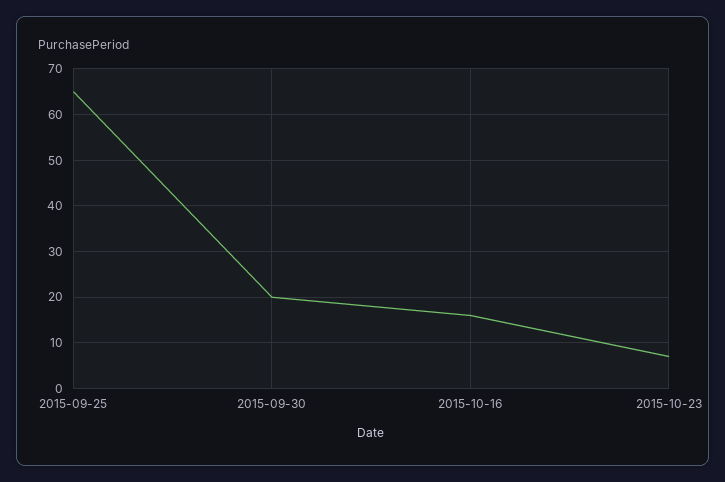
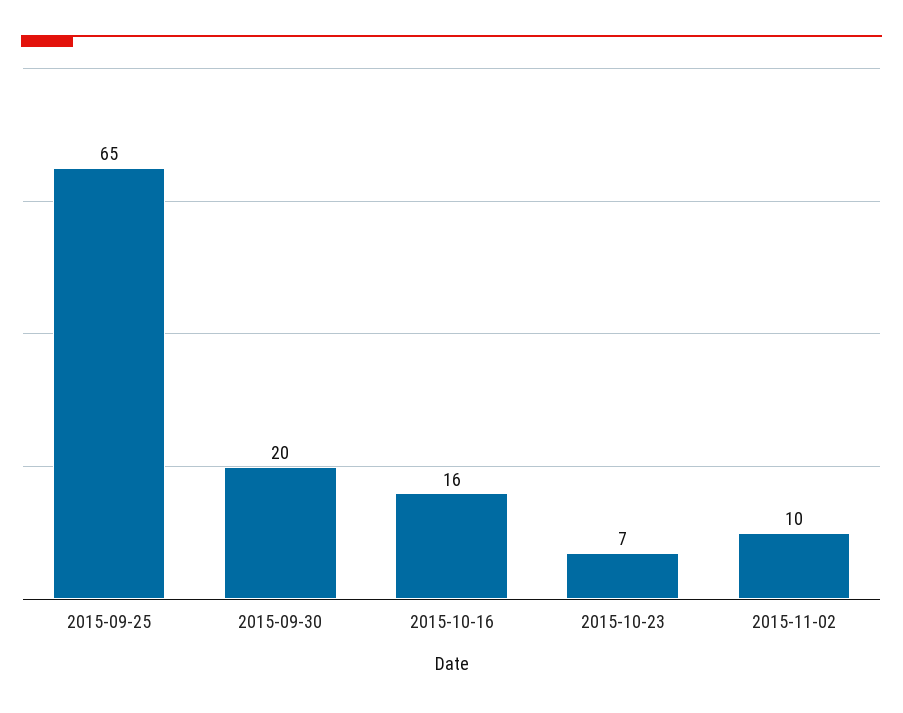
2015-11-02: none -> 10

